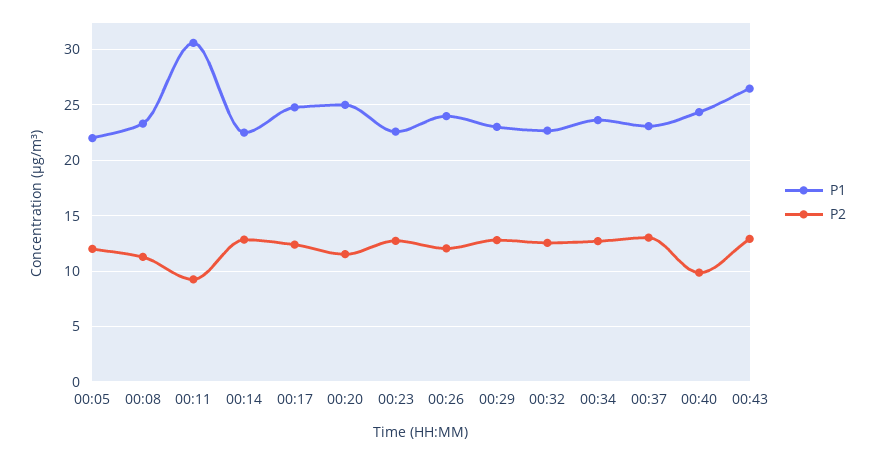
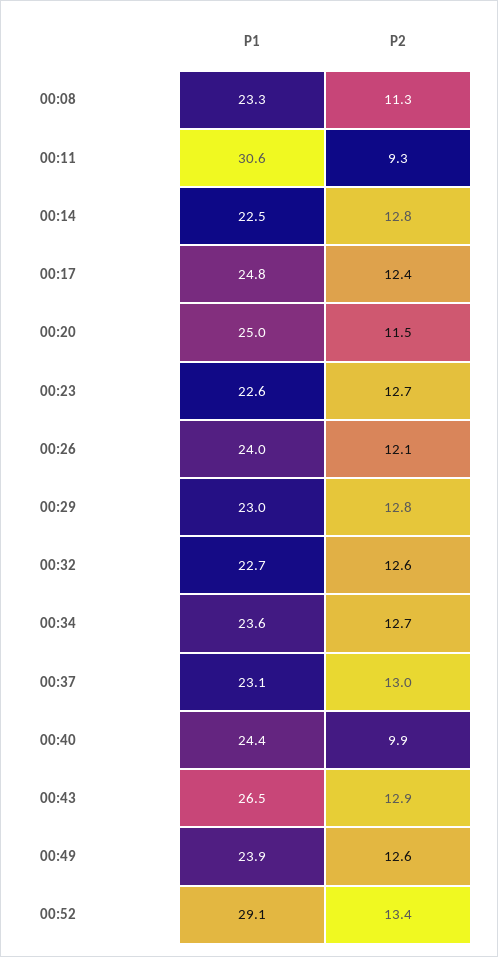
P1, 00:05: 22 -> none
P2, 00:05: 12 -> none
P1, 00:49: none -> 23.9
P2, 00:49: none -> 12.6
P1, 00:52: none -> 29.1
P2, 00:52: none -> 13.4

